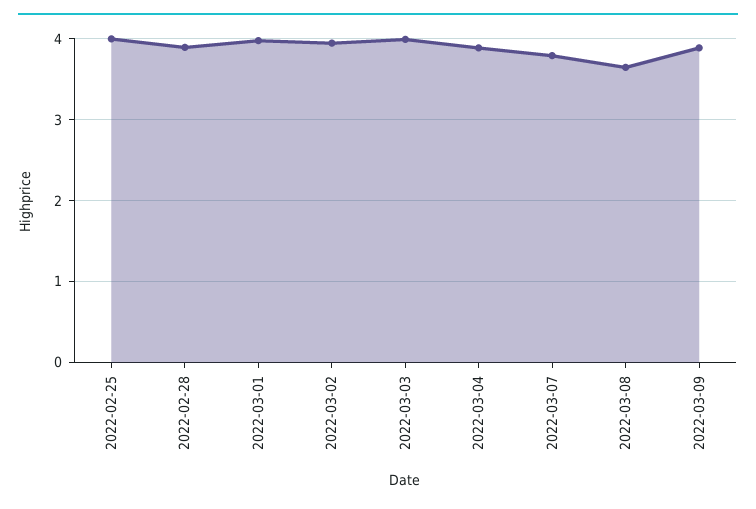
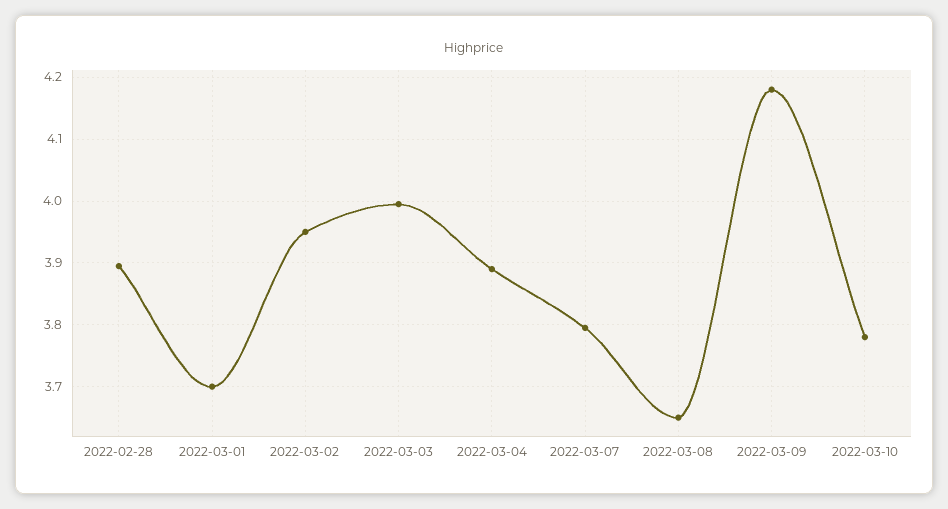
2022-02-25: 4 -> none
2022-03-01: 4 -> 3.7
2022-03-09: 3.9 -> 4.18
2022-03-10: none -> 3.78

